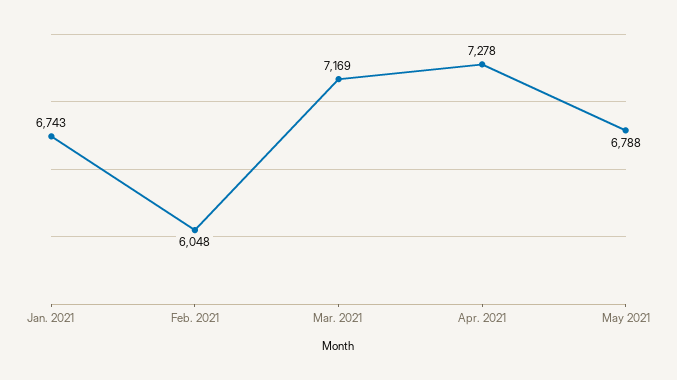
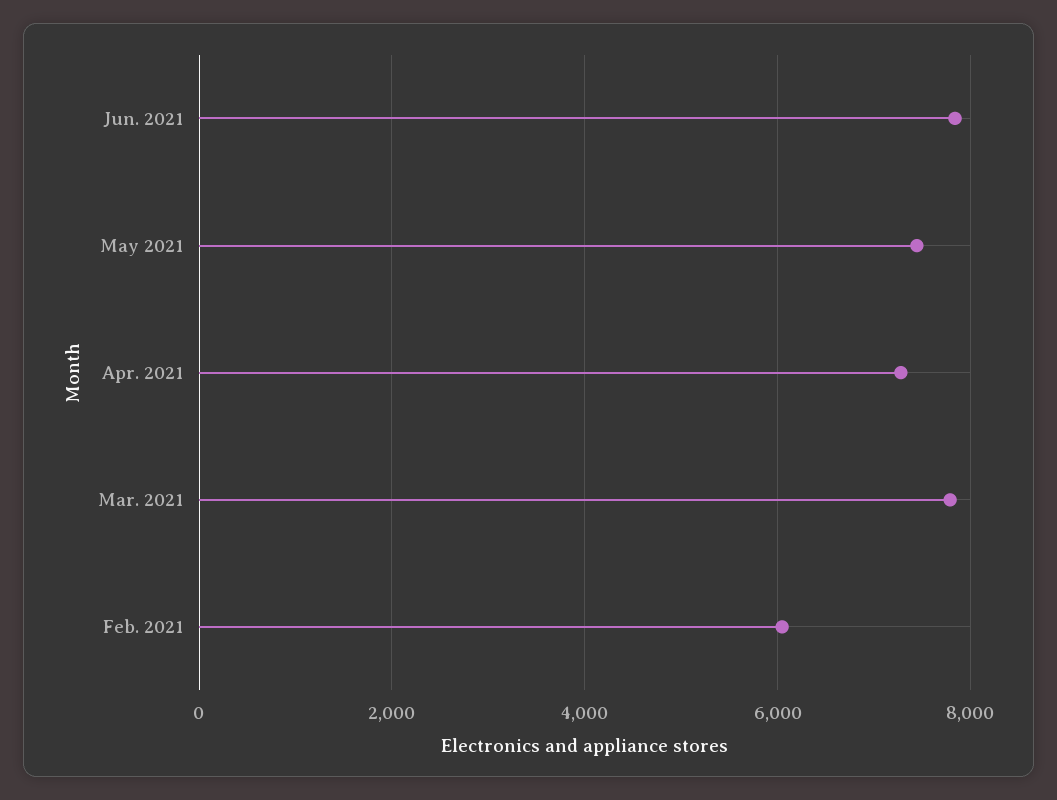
Jan. 2021: 6743 -> none
Mar. 2021: 7169 -> 7800
May 2021: 6788 -> 7400
Jun. 2021: none -> 7800

